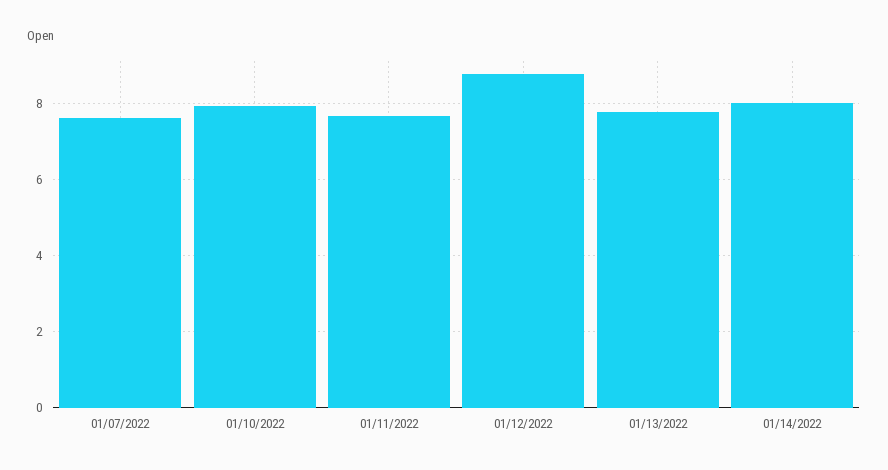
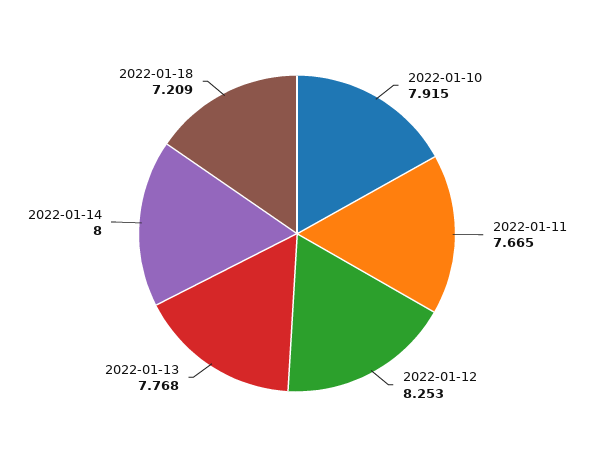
01/07/2022: 7.6 -> none
01/12/2022: 8.8 -> 8.253
2022-01-18: none -> 7.209

